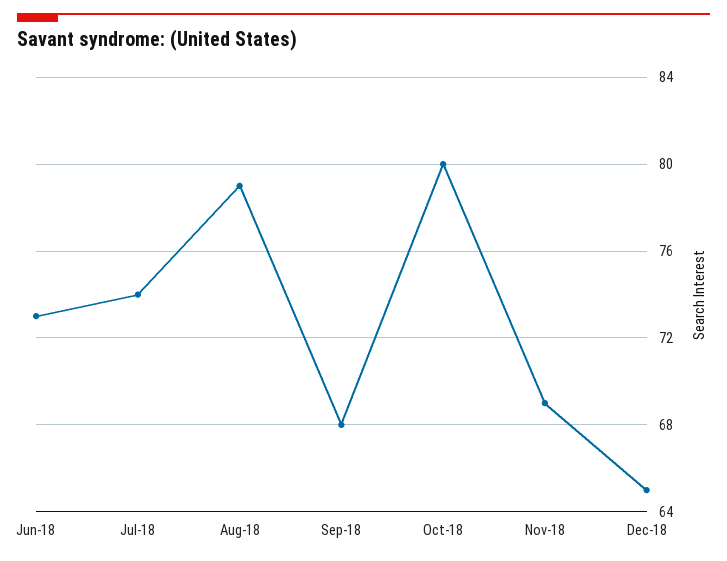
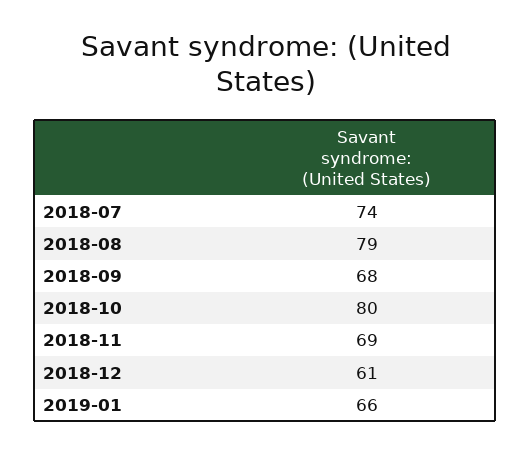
Jun-18: 73 -> none
Dec-18: 65 -> 61
2019-01: none -> 66

